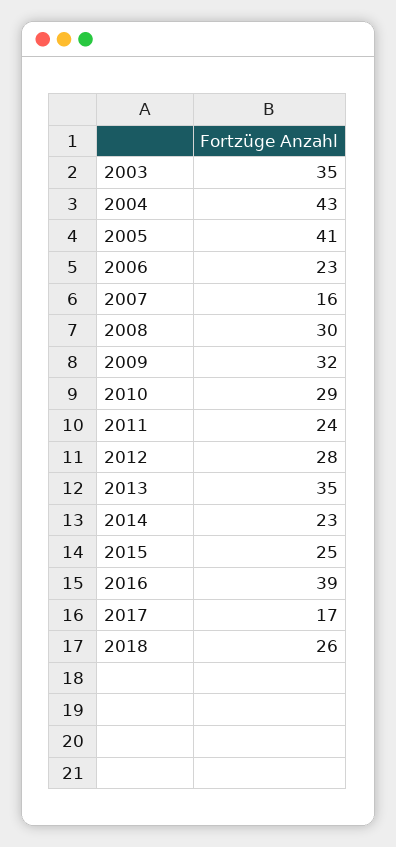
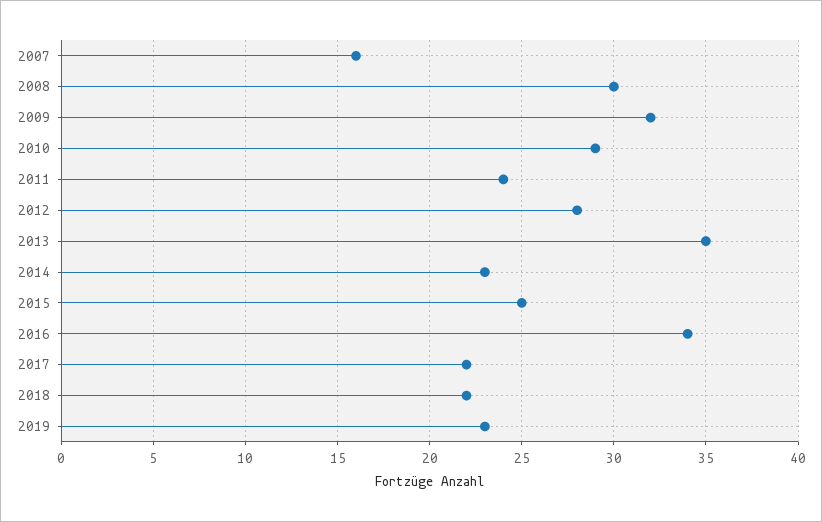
2003: 35 -> none
2004: 43 -> none
2005: 41 -> none
2006: 23 -> none
2016: 39 -> 34
2017: 17 -> 22
2018: 26 -> 22
2019: none -> 23

